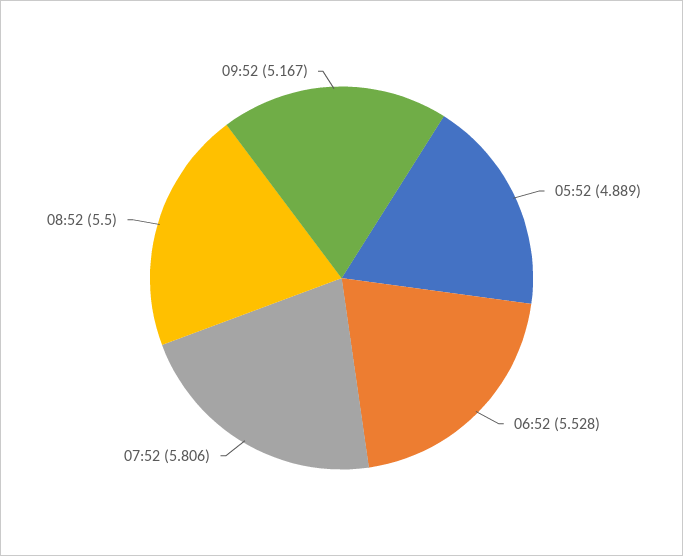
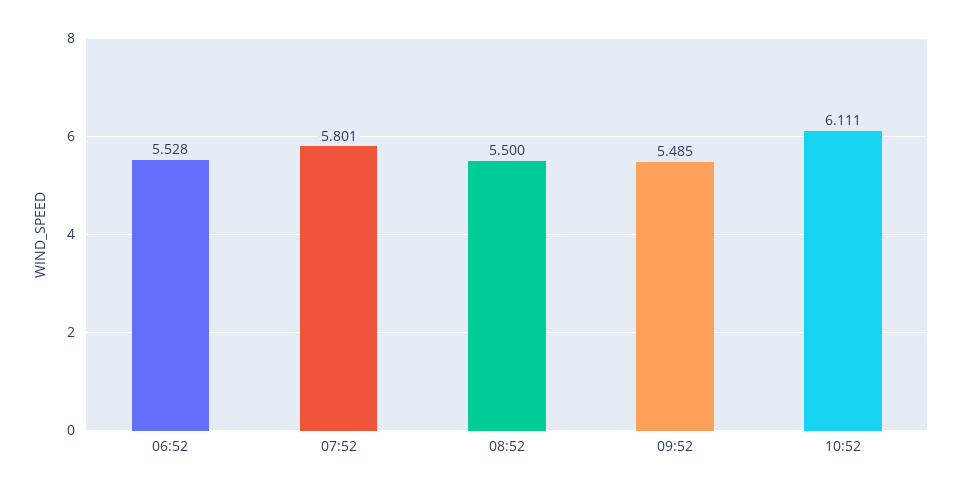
05:52: 4.889 -> none
07:52: 5.806 -> 5.801
09:52: 5.167 -> 5.485
10:52: none -> 6.111

